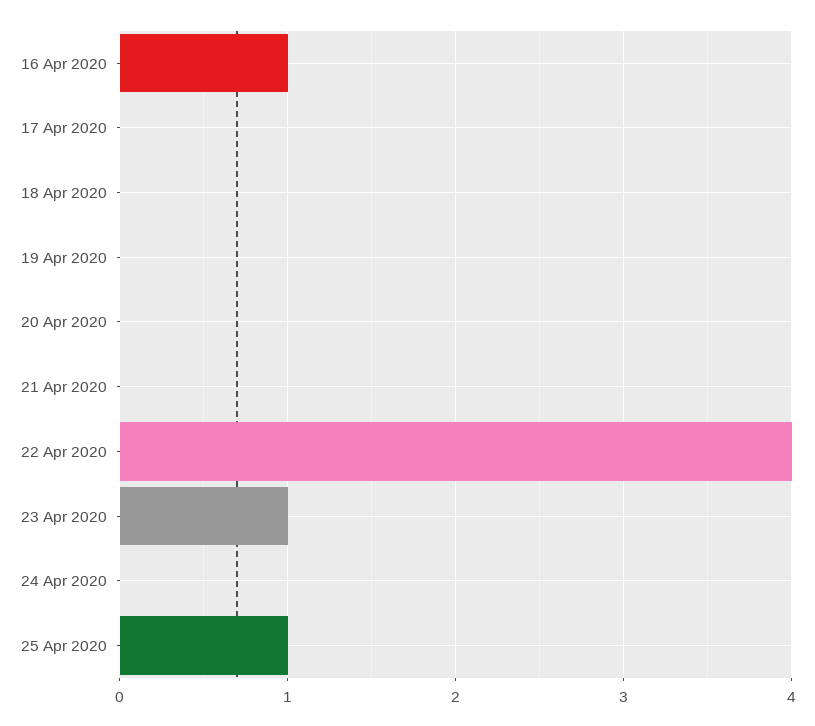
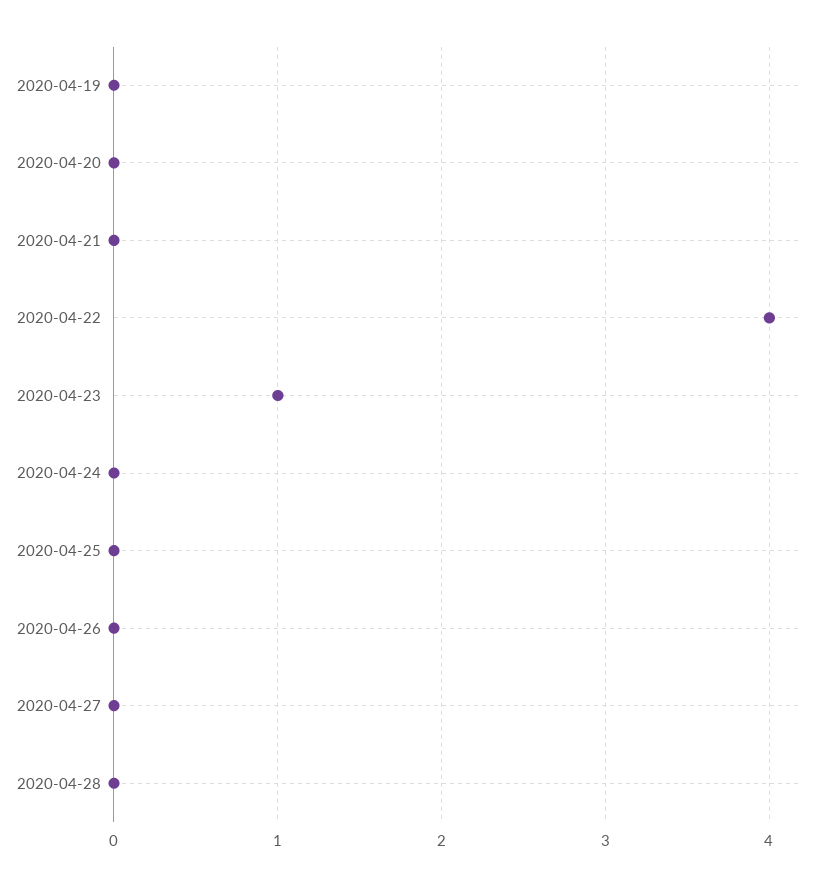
16 Apr 2020: 1 -> none
17 Apr 2020: 0 -> none
18 Apr 2020: 0 -> none
25 Apr 2020: 1 -> 0
2020-04-26: none -> 0
2020-04-27: none -> 0
2020-04-28: none -> 0

